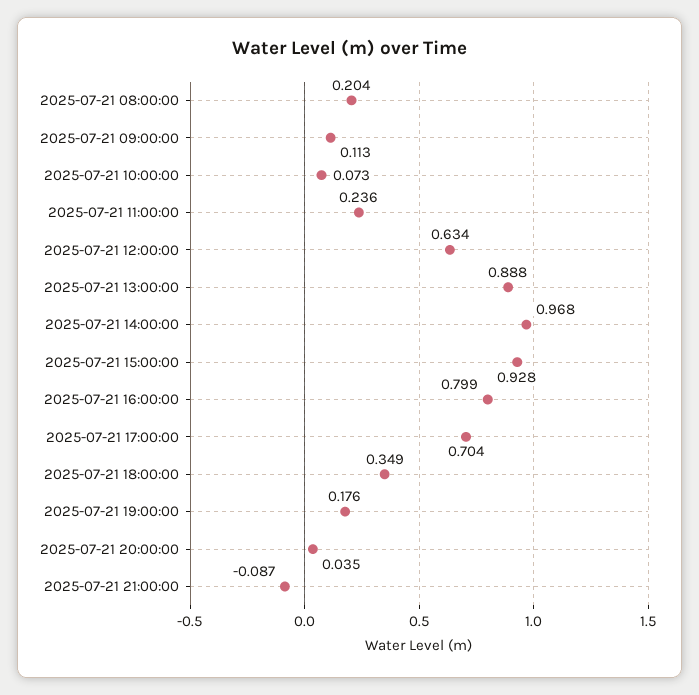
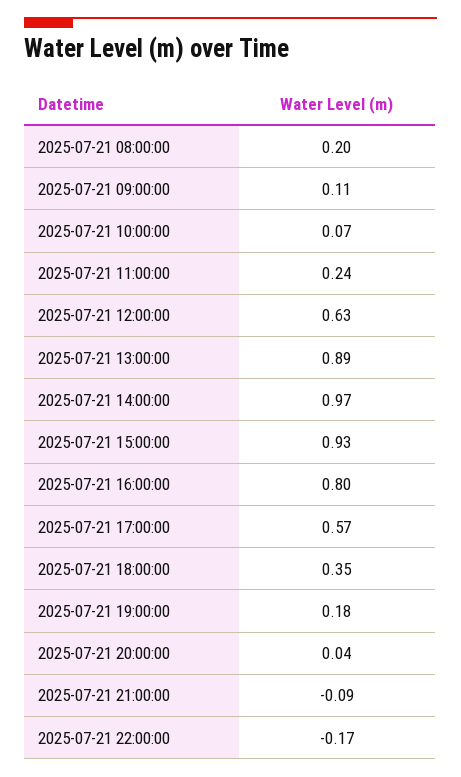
2025-07-21 17:00:00: 0.704 -> 0.57
2025-07-21 22:00:00: none -> -0.17

